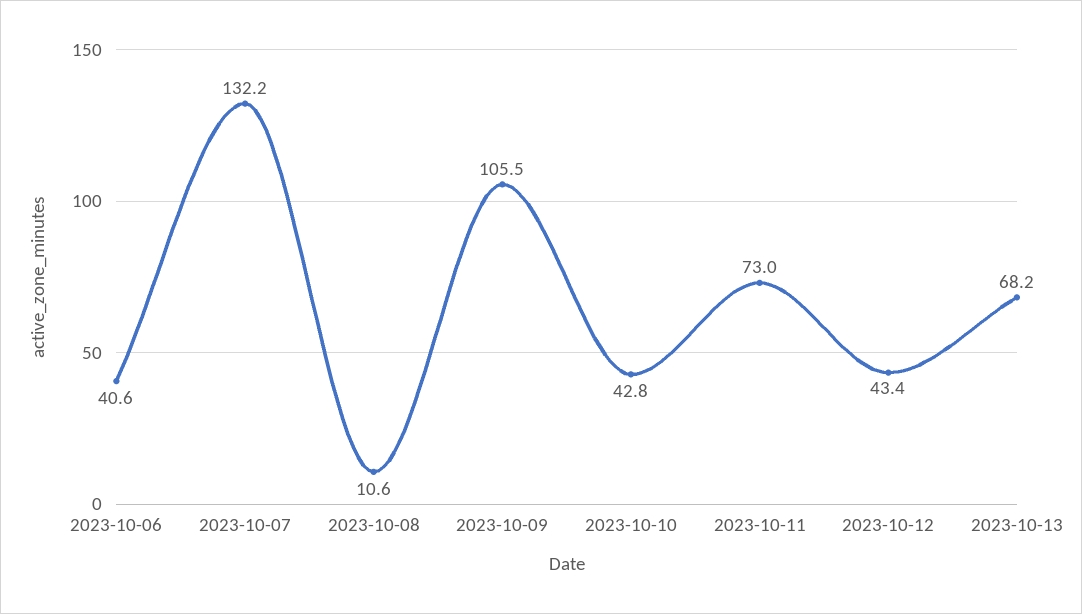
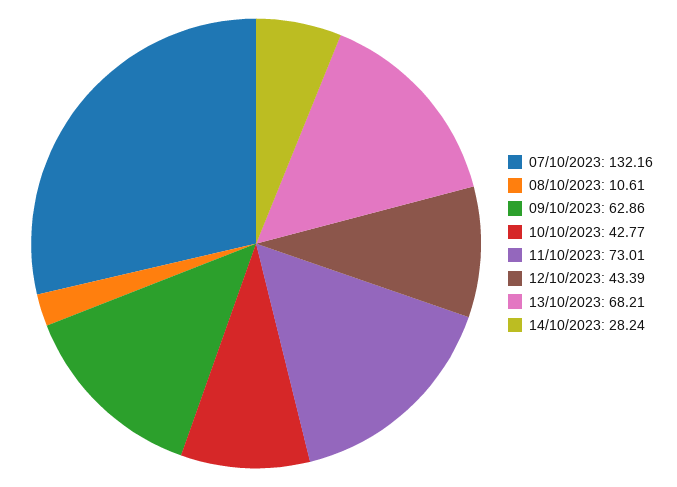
2023-10-06: 40.6 -> none
2023-10-09: 105.5 -> 62.86
14/10/2023: none -> 28.24

